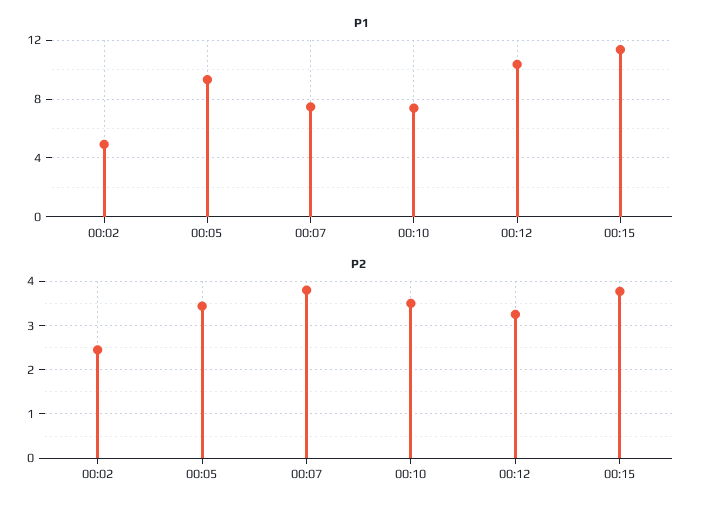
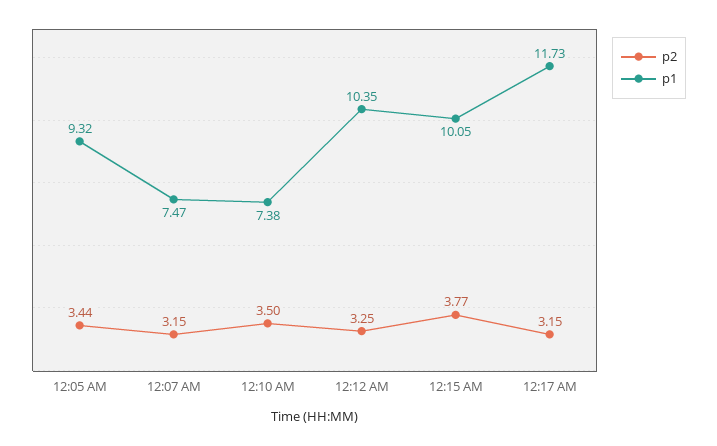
P1, 00:02: 5 -> none
P1, 00:15: 11.5 -> 10.05
P2, 00:02: 2.4 -> none
P2, 00:07: 3.8 -> 3.15
P2, 12:17 AM: none -> 3.15
P1, 12:17 AM: none -> 11.73

